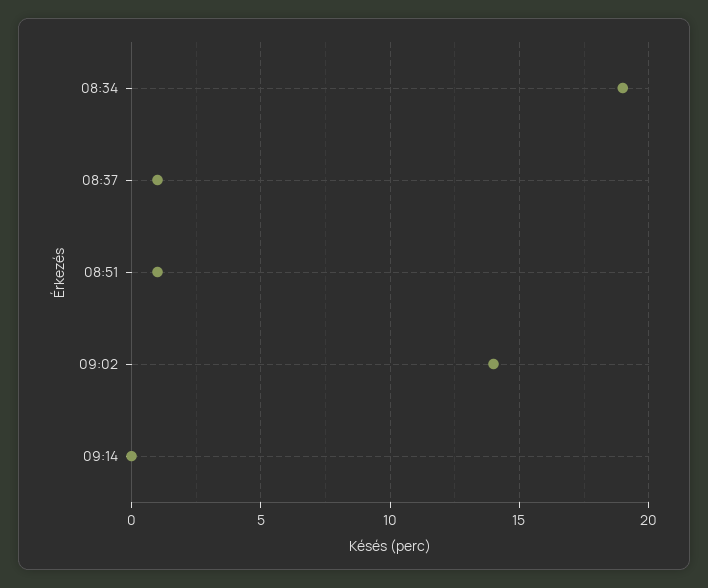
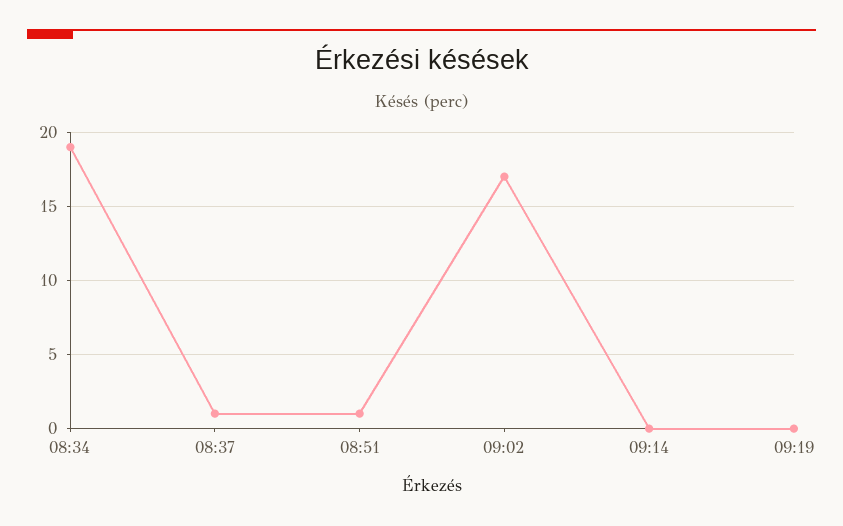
09:02: 14 -> 17
09:19: none -> 0

